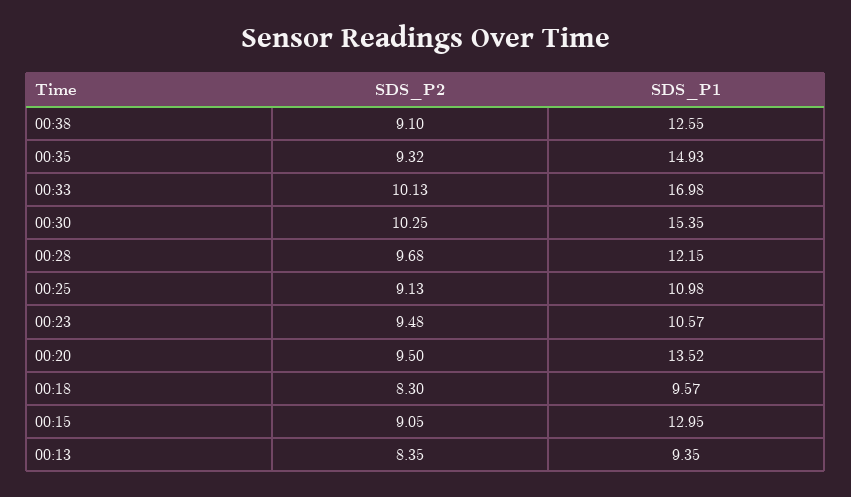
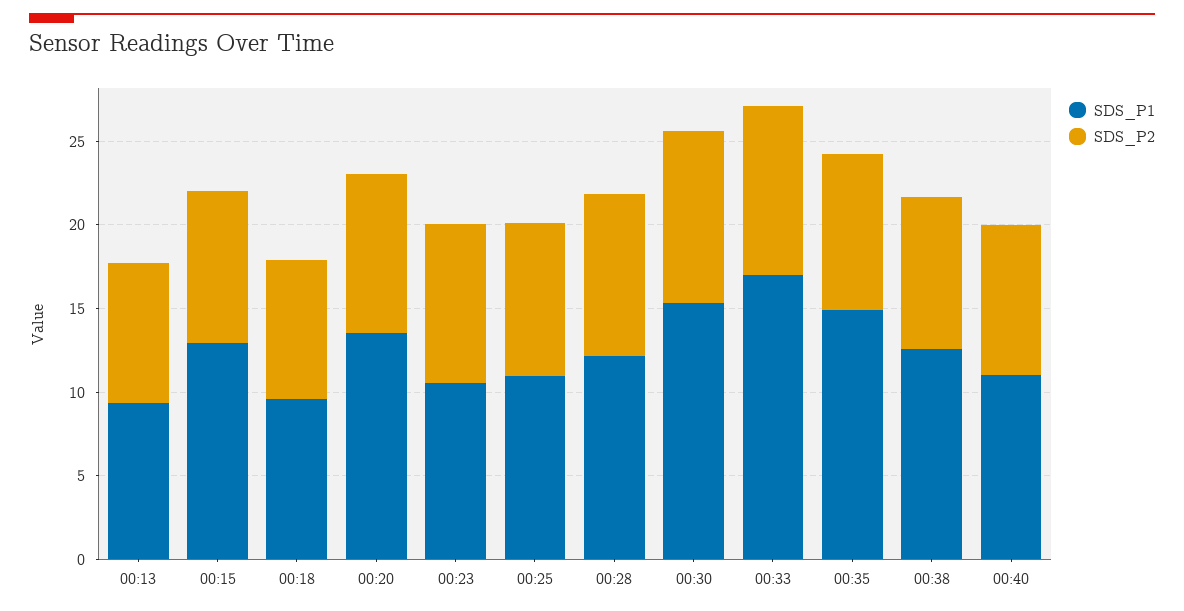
SDS_P1, 00:40: none -> 11
SDS_P2, 00:40: none -> 9

